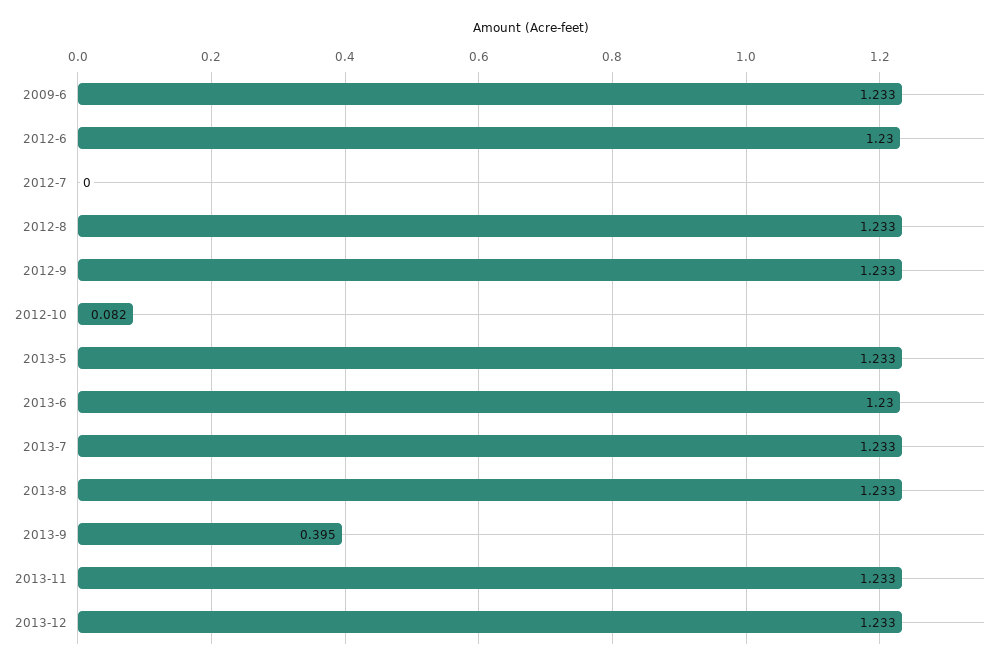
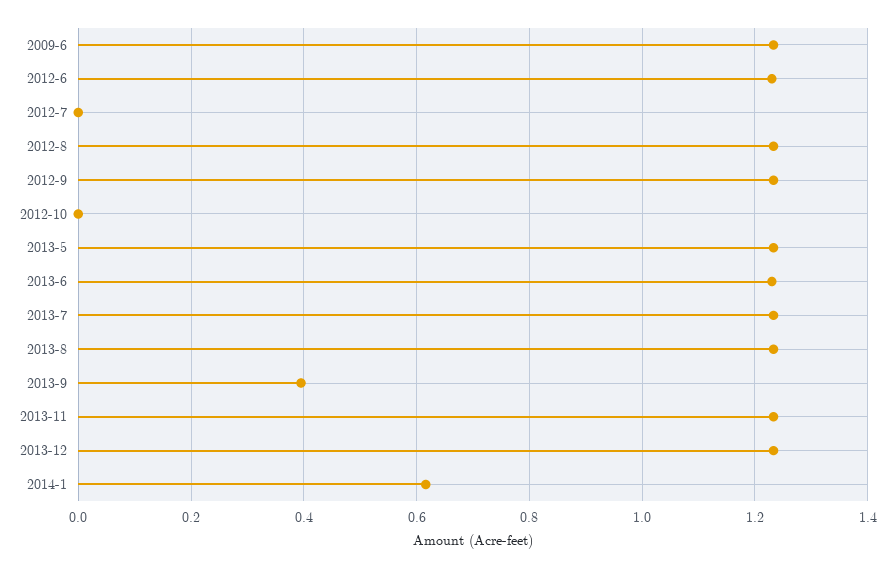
2012-10: 0.082 -> 0
2014-1: none -> 0.62

